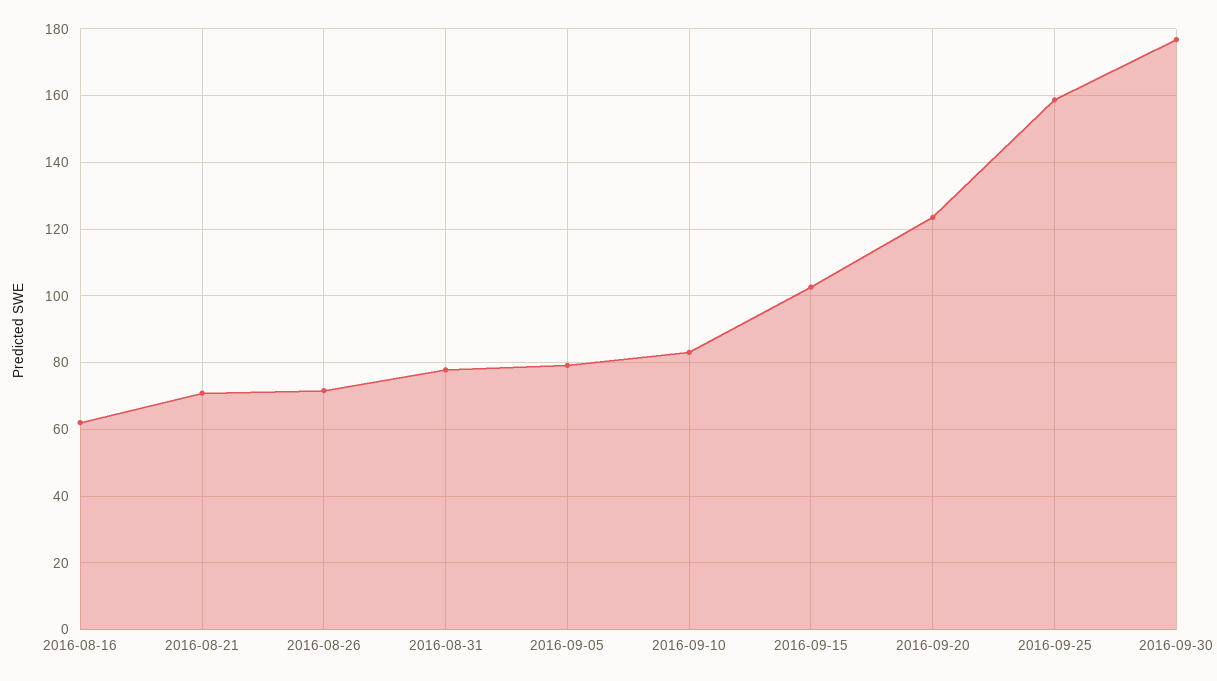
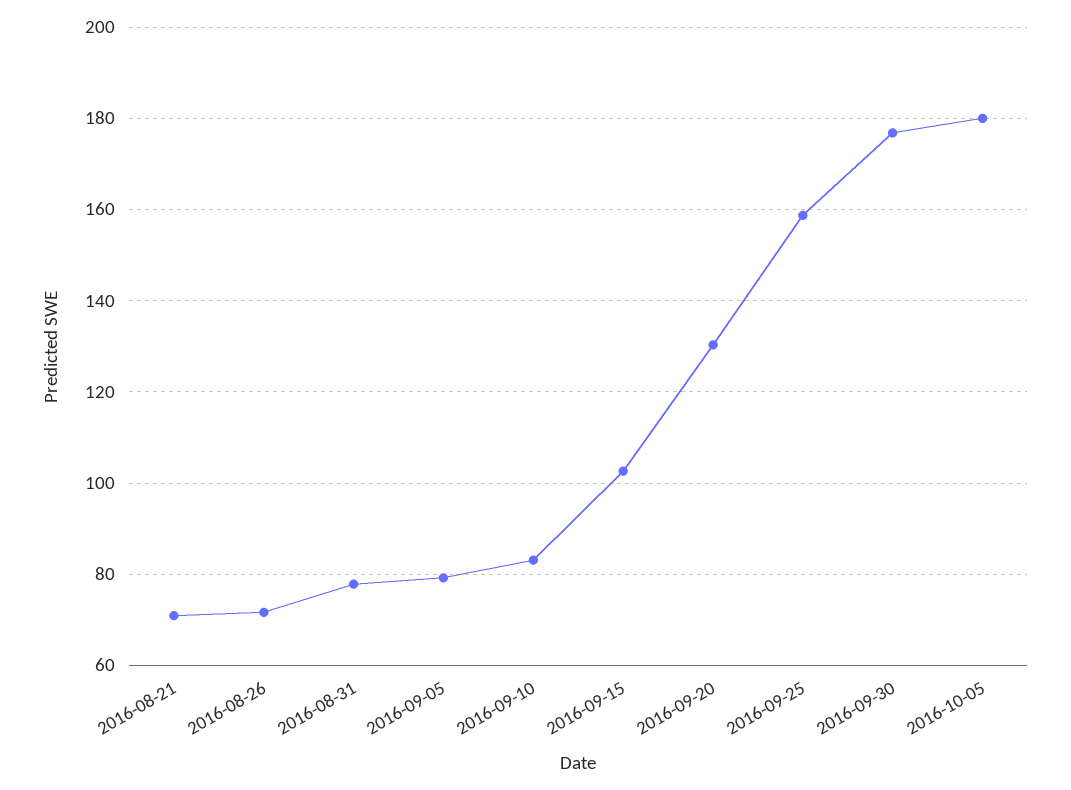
2016-08-16: 62 -> none
2016-09-20: 124 -> 130
2016-10-05: none -> 180

